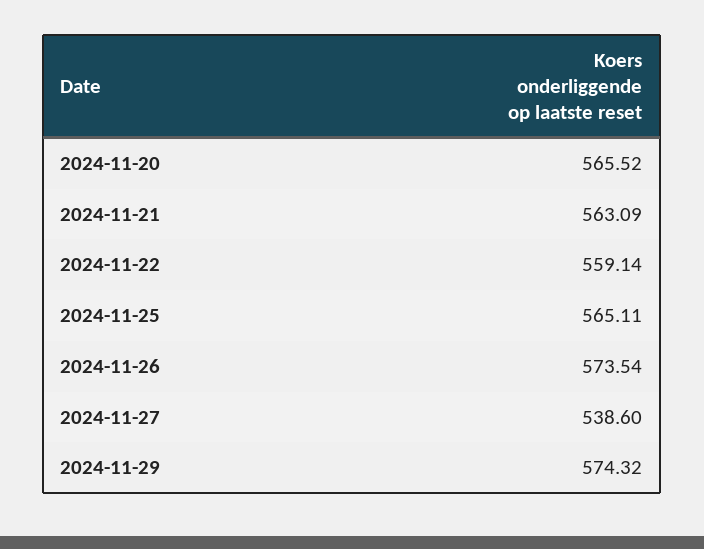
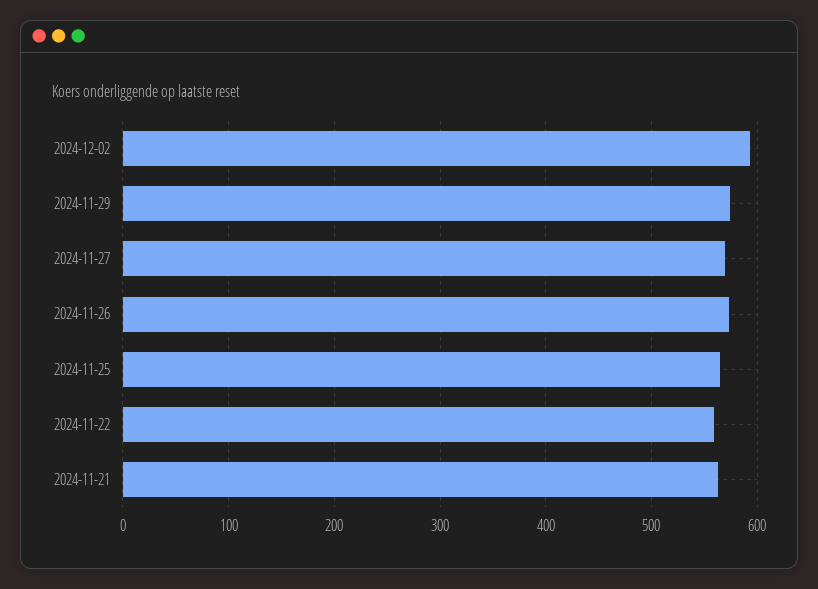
2024-11-20: 565.52 -> none
2024-11-27: 538.6 -> 570
2024-12-02: none -> 590

